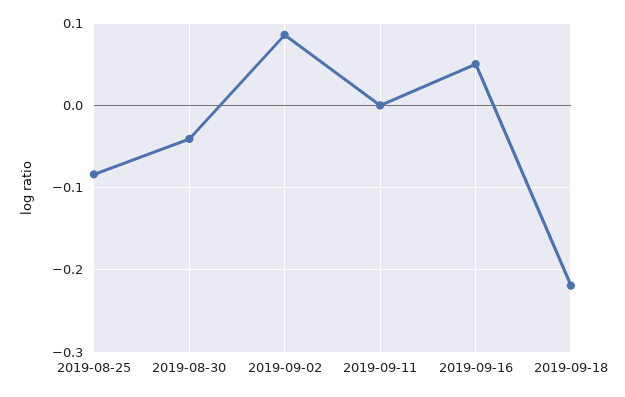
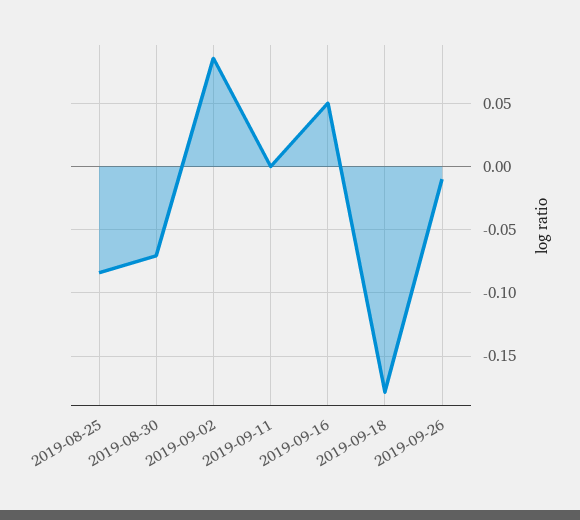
2019-08-30: -0.04 -> -0.07
2019-09-18: -0.22 -> -0.18
2019-09-26: none -> -0.01

